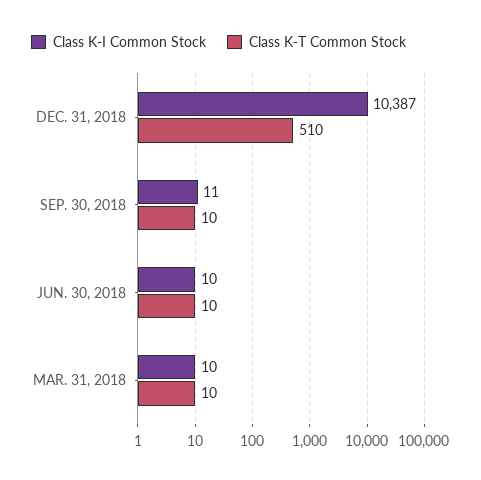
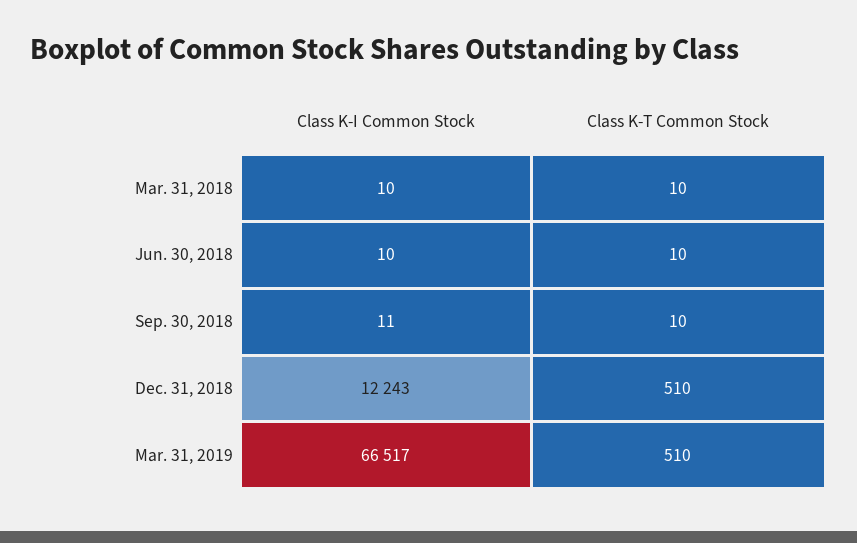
Class K-I Common Stock, DEC. 31, 2018: 10387 -> 12243
Class K-I Common Stock, Mar. 31, 2019: none -> 66517
Class K-T Common Stock, Mar. 31, 2019: none -> 510

